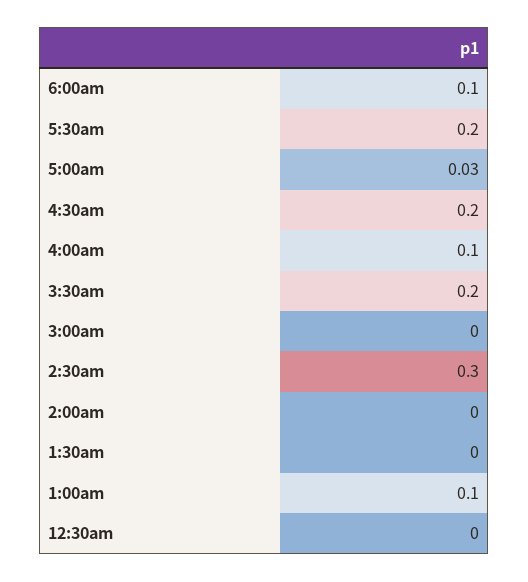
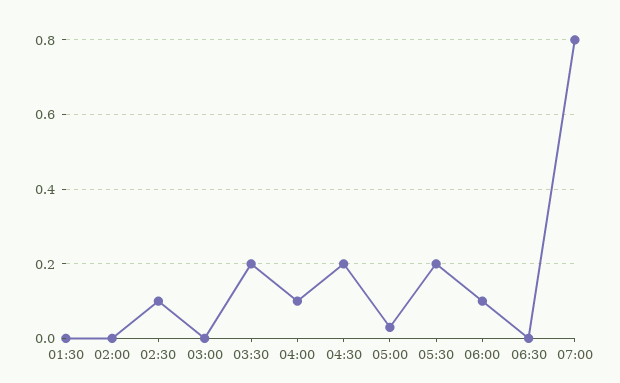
2:30am: 0.3 -> 0.1
1:00am: 0.1 -> none
12:30am: 0 -> none
06:30: none -> 0
07:00: none -> 0.8

